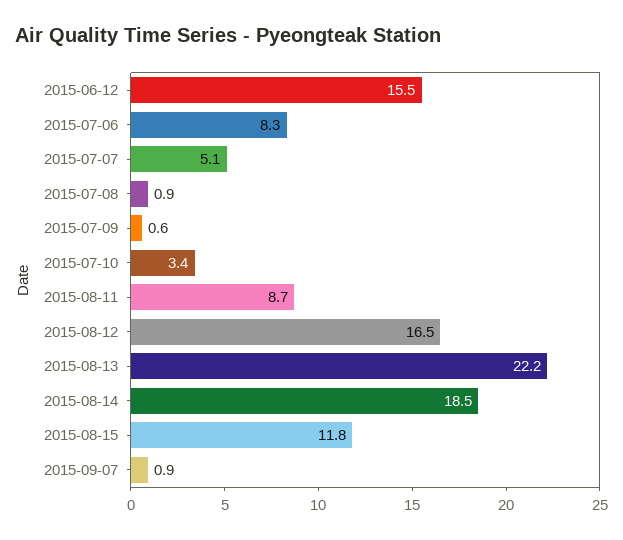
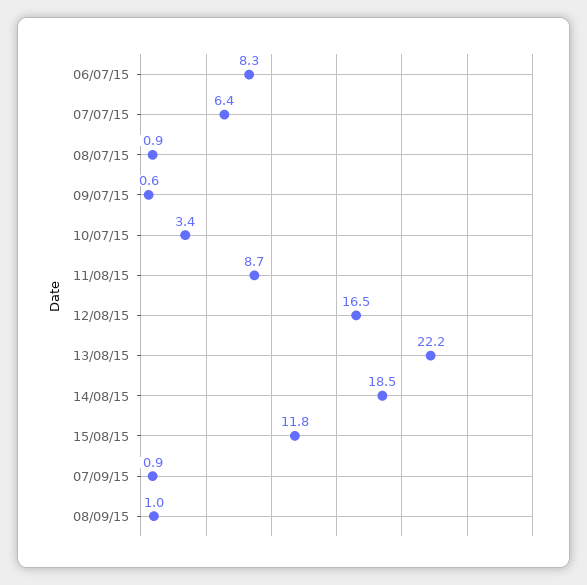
2015-06-12: 15.5 -> none
2015-07-07: 5.1 -> 6.4
08/09/15: none -> 1

